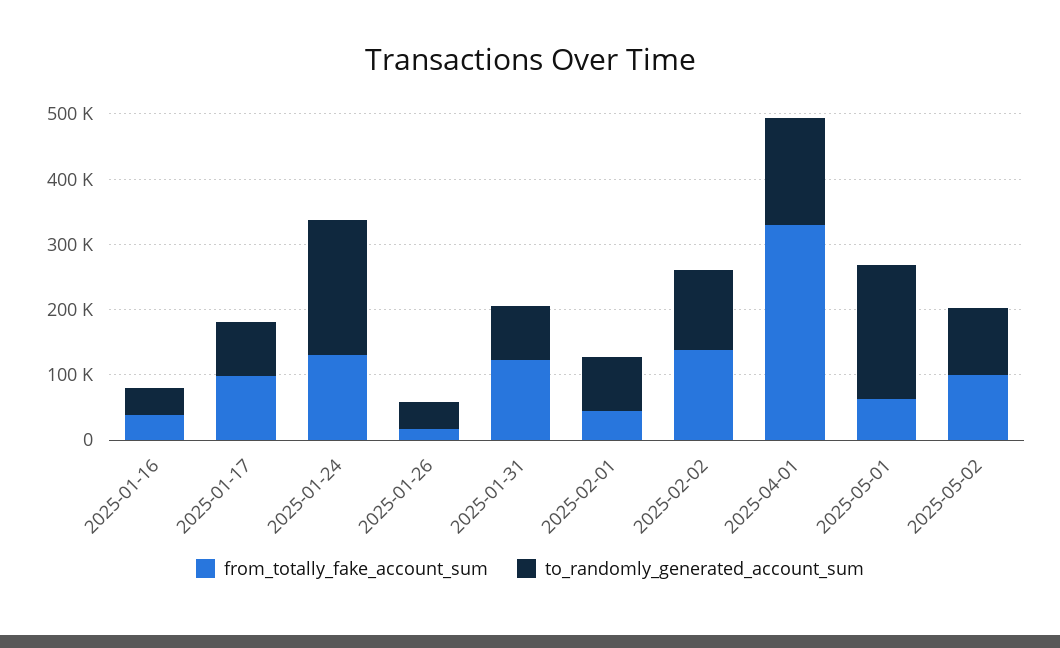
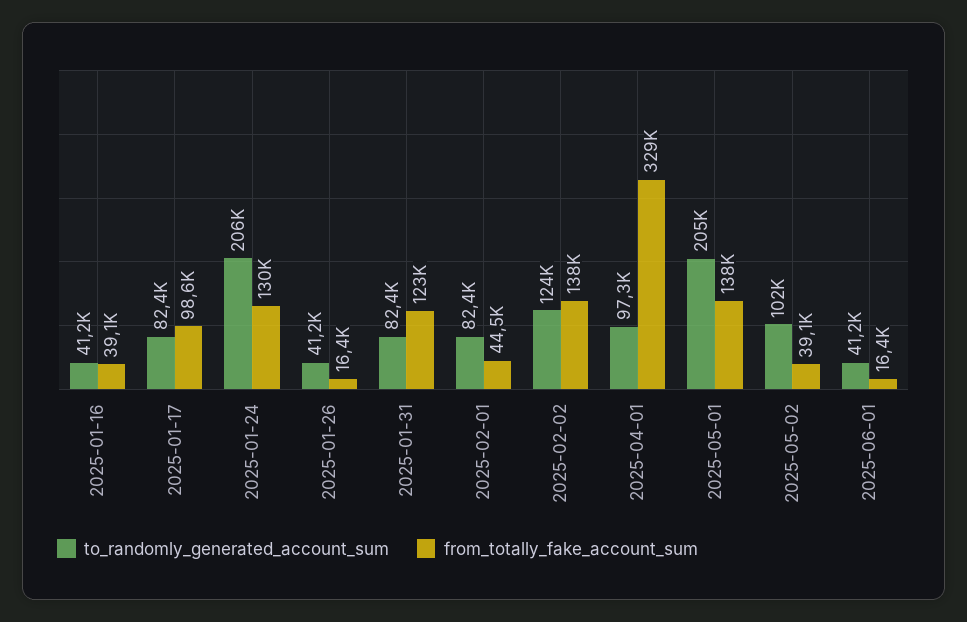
to_randomly_generated_account_sum, 2025-04-01: 160000 -> 97300
from_totally_fake_account_sum, 2025-05-01: 60000 -> 138000
from_totally_fake_account_sum, 2025-05-02: 100000 -> 39100
to_randomly_generated_account_sum, 2025-06-01: none -> 41200
from_totally_fake_account_sum, 2025-06-01: none -> 16400

